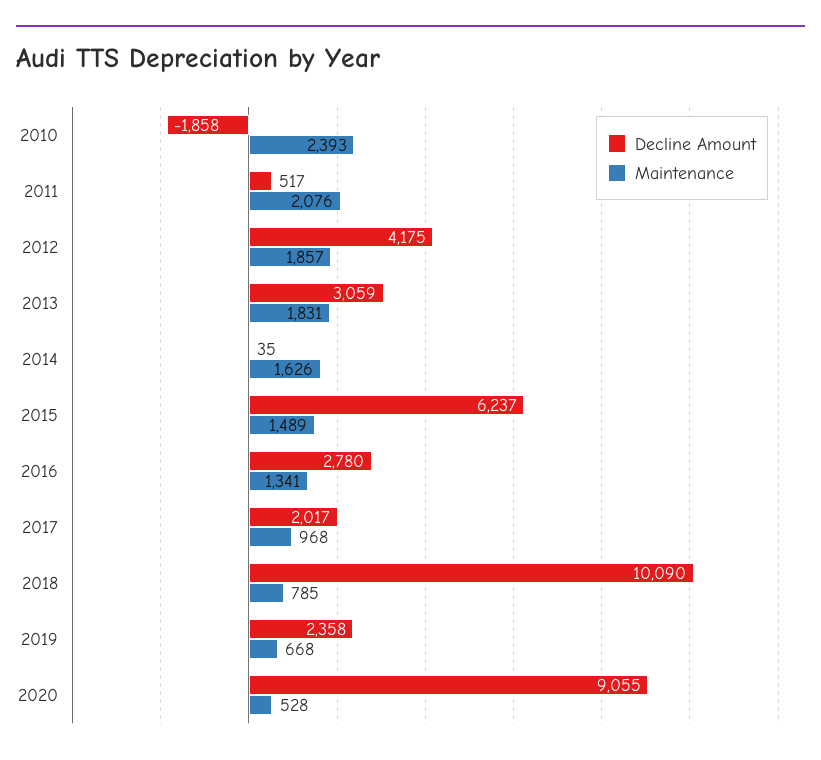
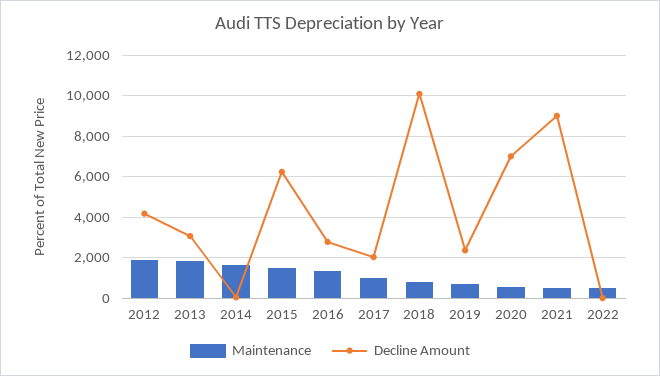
Decline Amount, 2010: -1858 -> none
Maintenance, 2010: 2393 -> none
Decline Amount, 2011: 517 -> none
Maintenance, 2011: 2076 -> none
Decline Amount, 2020: 9055 -> 7000
Maintenance, 2021: none -> 500
Decline Amount, 2021: none -> 9000
Maintenance, 2022: none -> 500
Decline Amount, 2022: none -> 0

